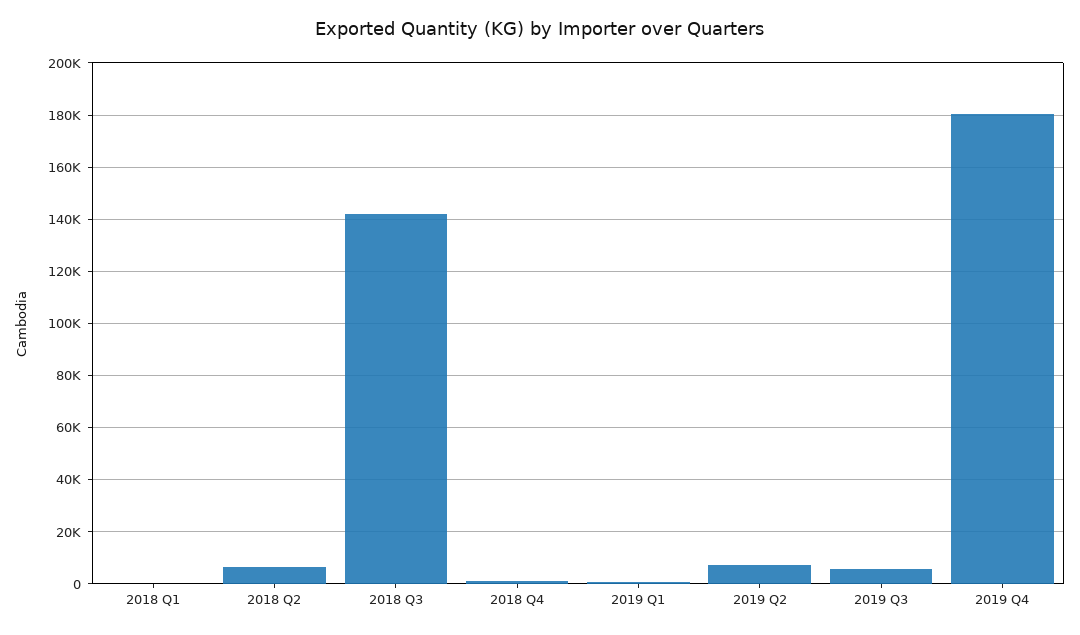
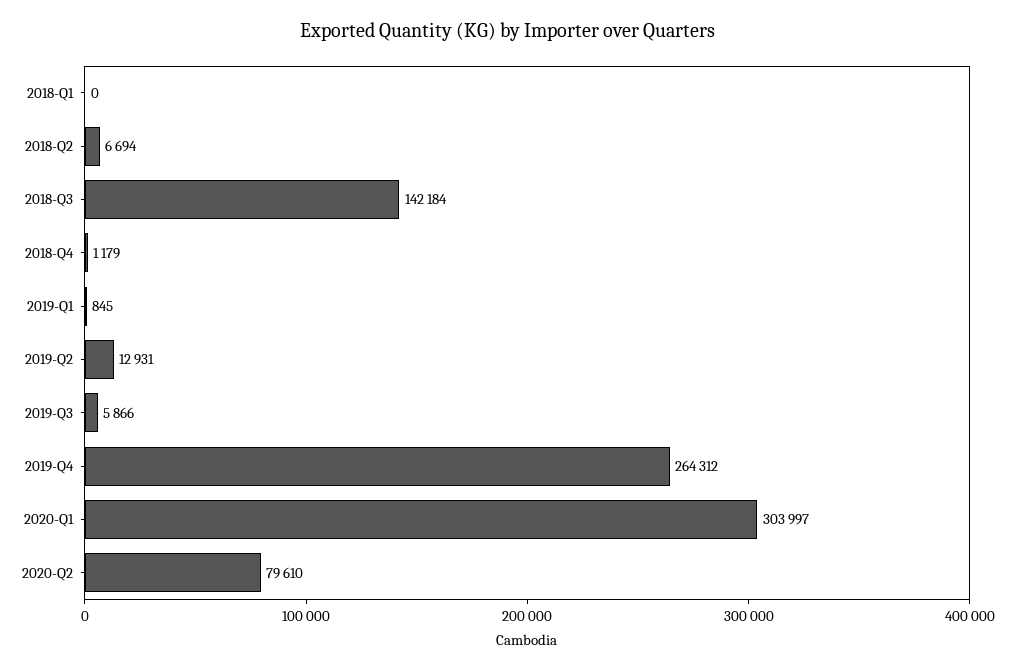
2019 Q2: 7500 -> 12931
2019 Q4: 180000 -> 264312
2020-Q1: none -> 303997
2020-Q2: none -> 79610

